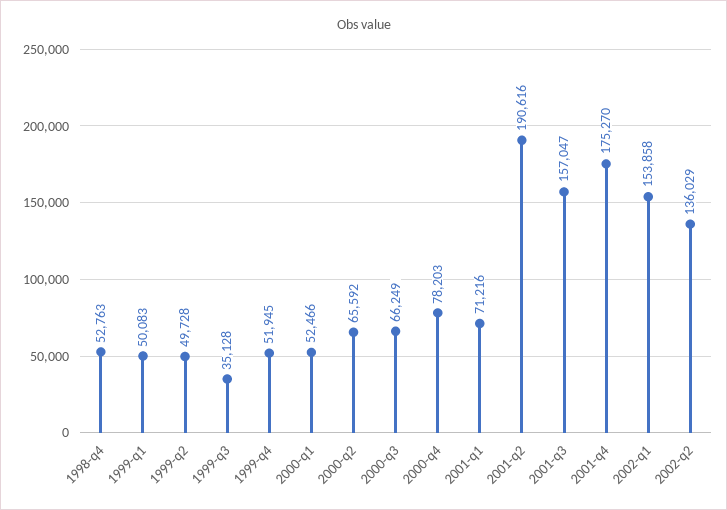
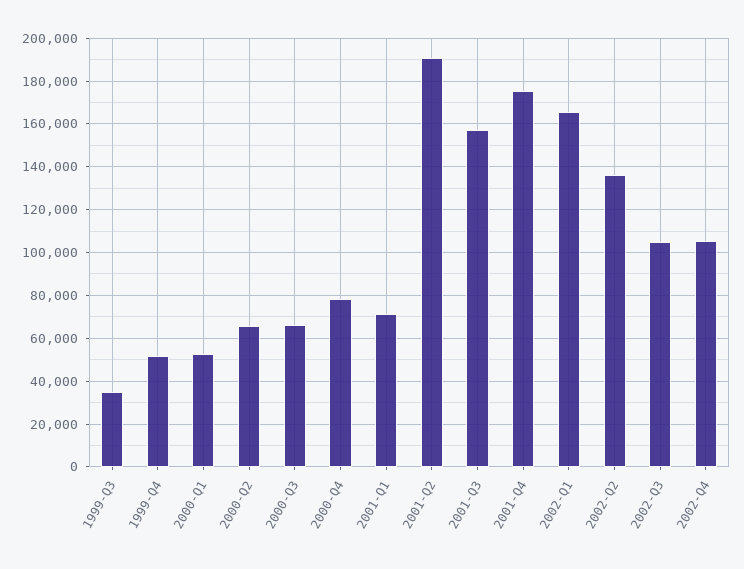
1998-q4: 52763 -> none
1999-q1: 50083 -> none
1999-q2: 49728 -> none
2002-q1: 153858 -> 165000
2002-Q3: none -> 105000
2002-Q4: none -> 105000

